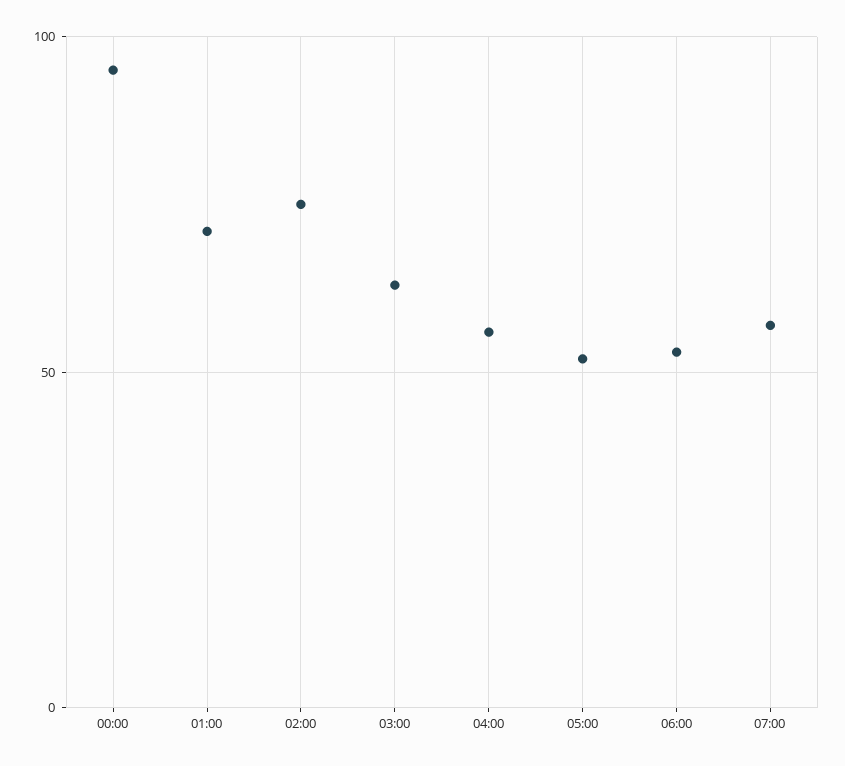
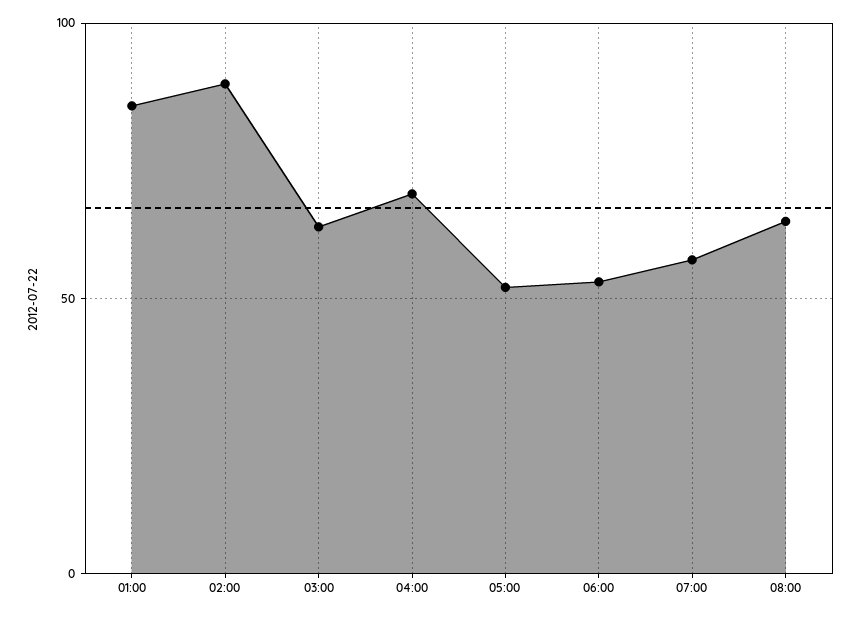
00:00: 95 -> none
01:00: 70 -> 85
02:00: 75 -> 90
04:00: 55 -> 70
08:00: none -> 65

